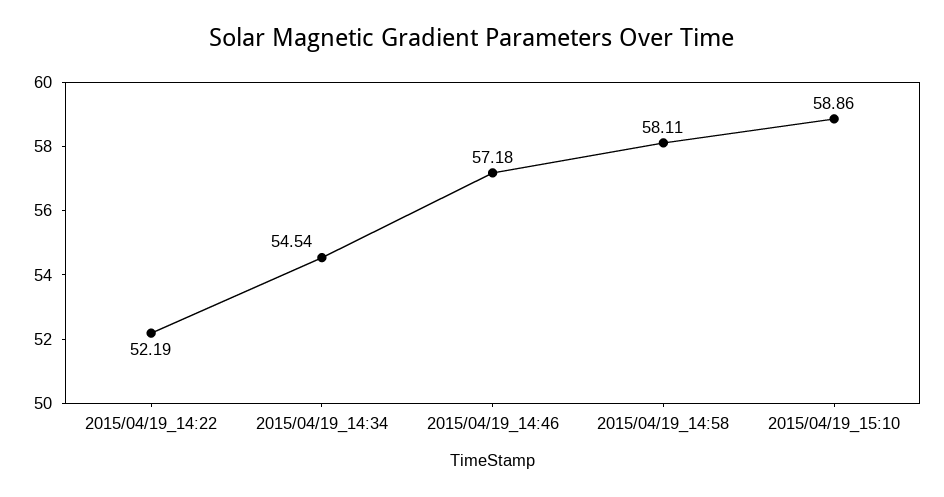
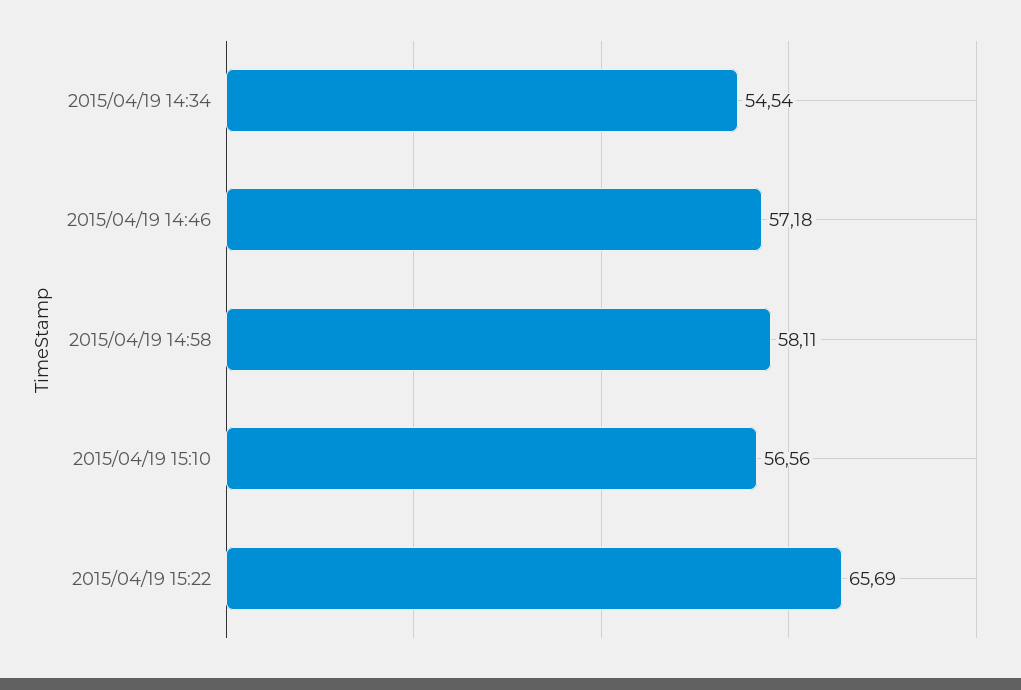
2015/04/19_14:22: 52.19 -> none
2015/04/19_15:10: 58.86 -> 56.56
2015/04/19 15:22: none -> 65.69

